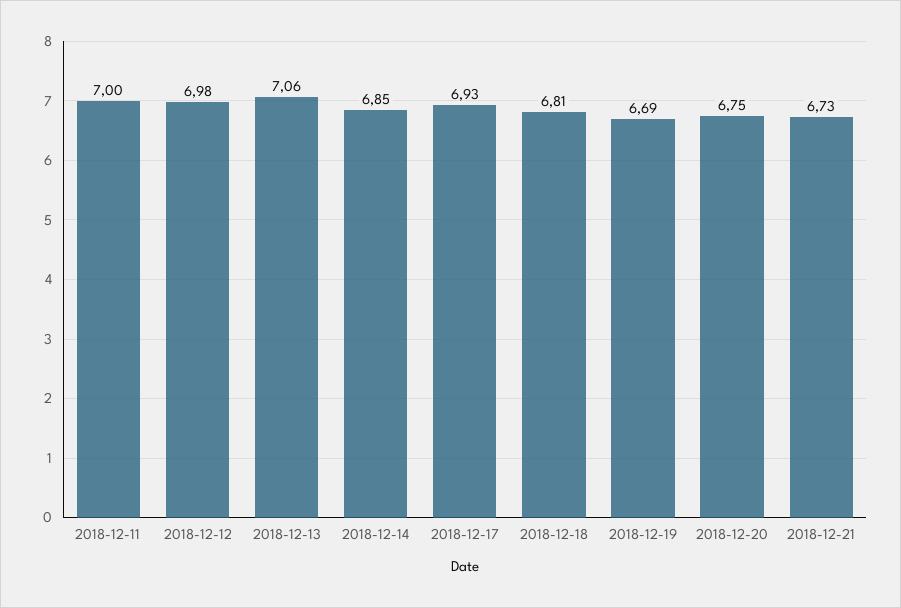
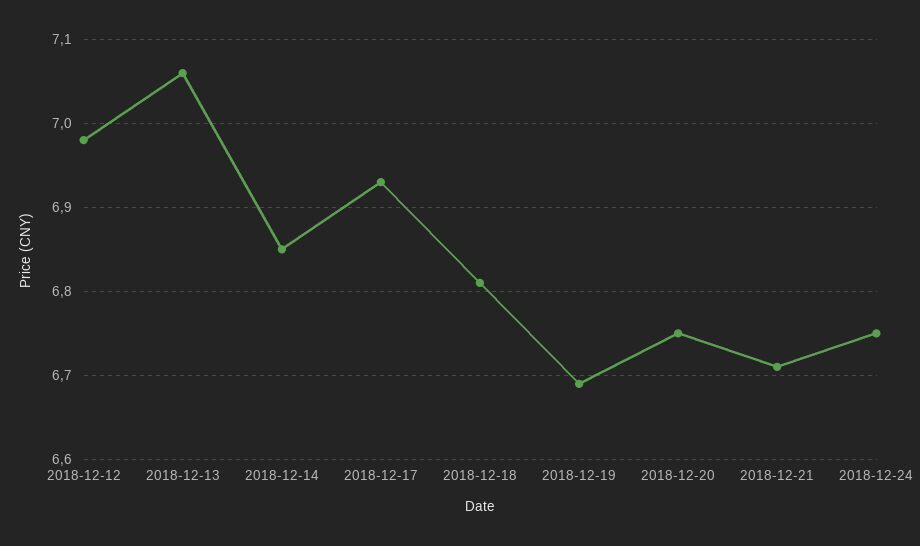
2018-12-11: 7 -> none
2018-12-21: 6.73 -> 6.71
2018-12-24: none -> 6.75

